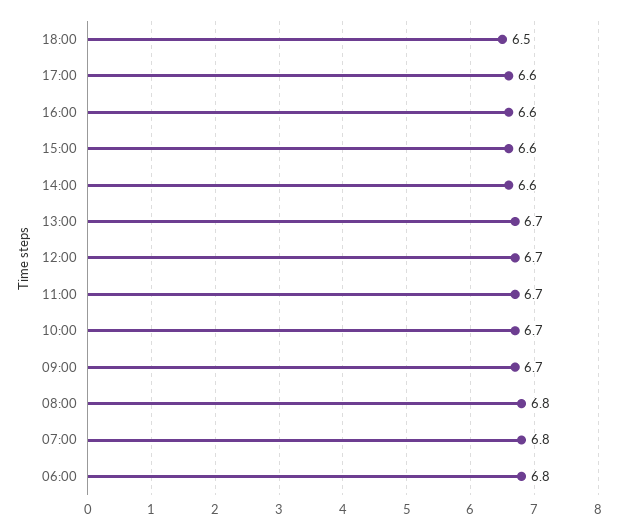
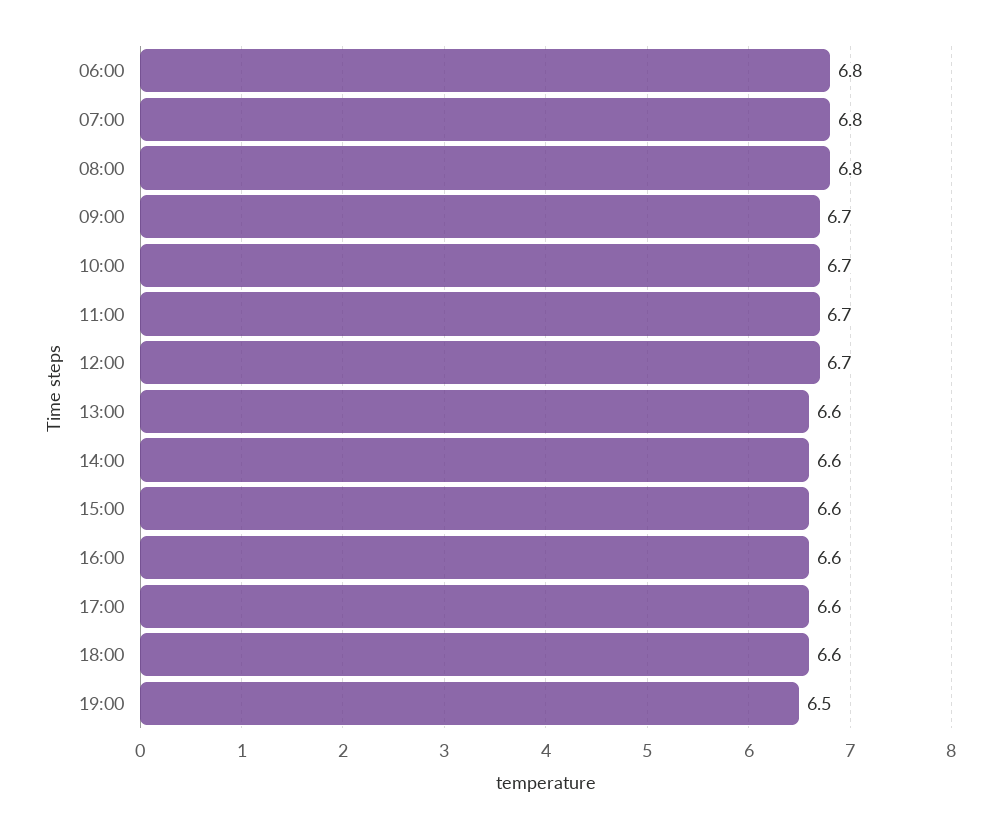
18:00: 6.5 -> 6.6
13:00: 6.7 -> 6.6
19:00: none -> 6.5

